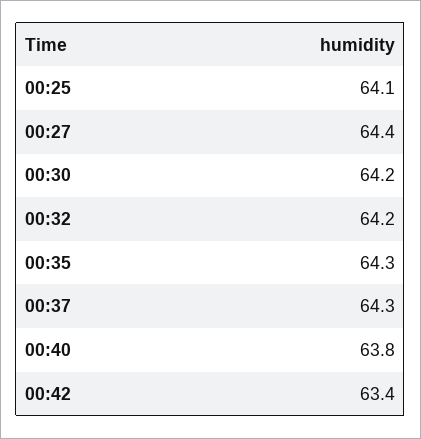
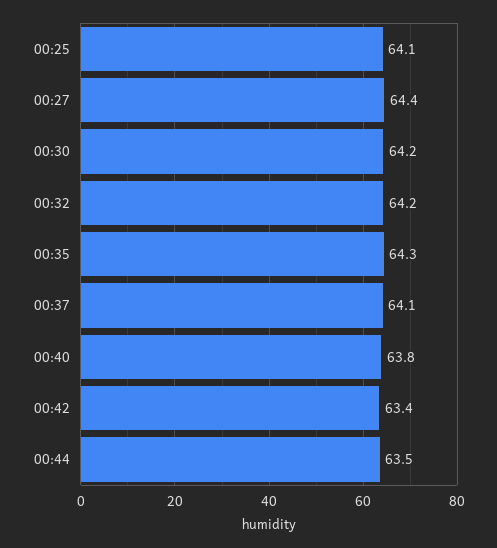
00:37: 64.3 -> 64.1
00:44: none -> 63.5

